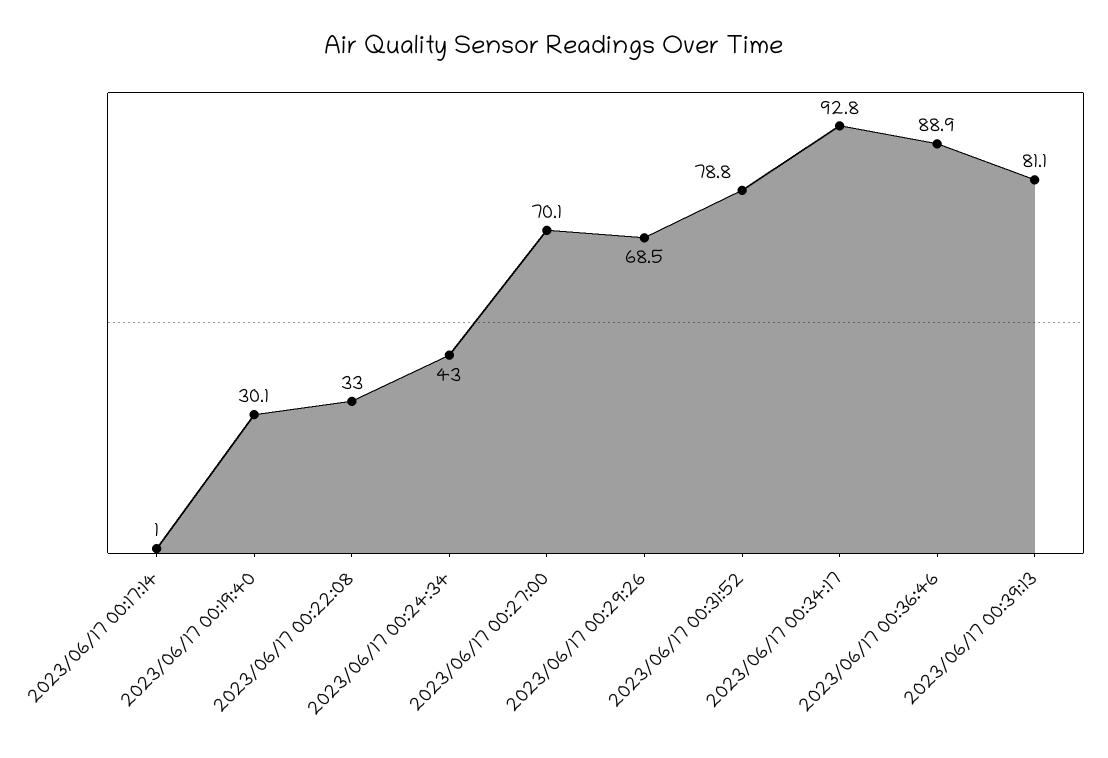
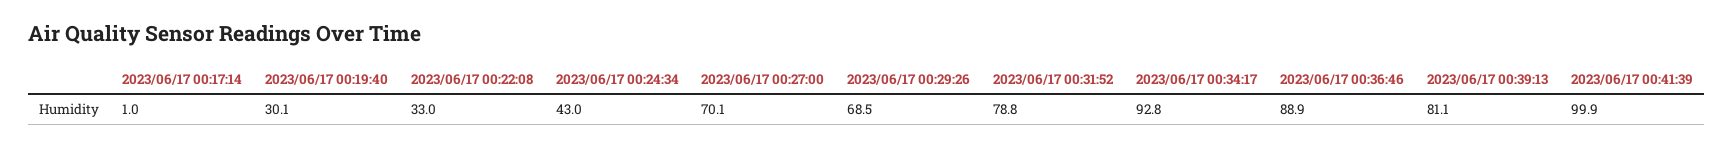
2023/06/17 00:41:39: none -> 99.9

